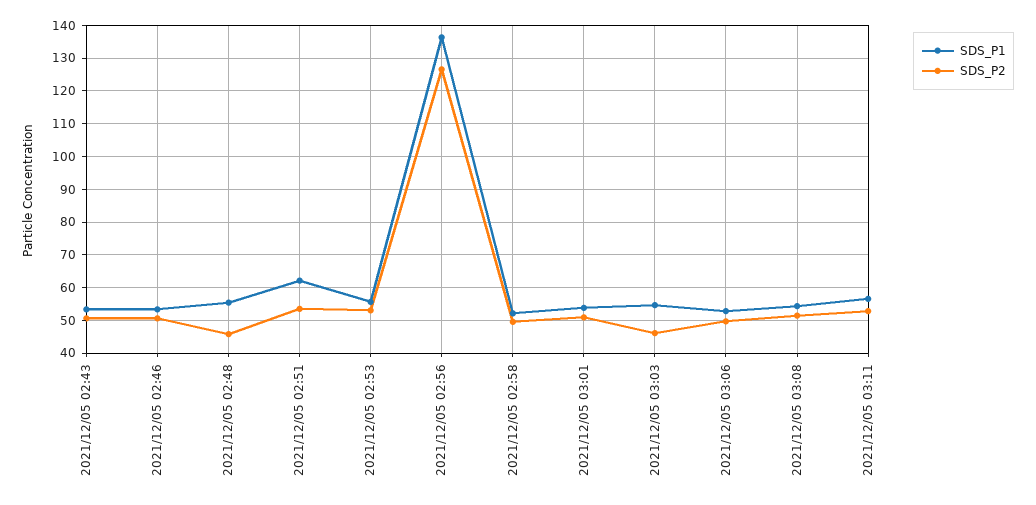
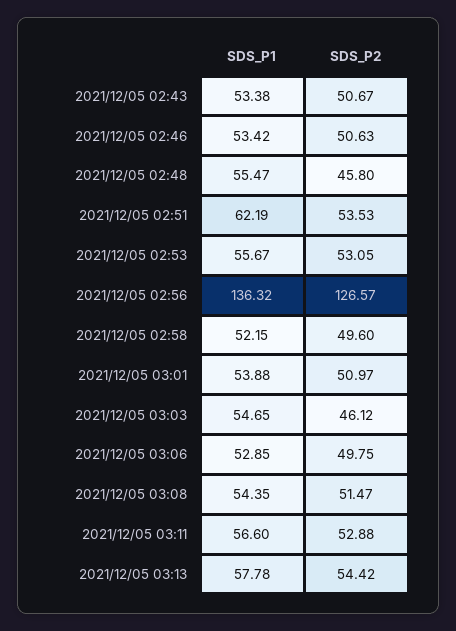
SDS_P1, 2021/12/05 03:13: none -> 57.78
SDS_P2, 2021/12/05 03:13: none -> 54.42

